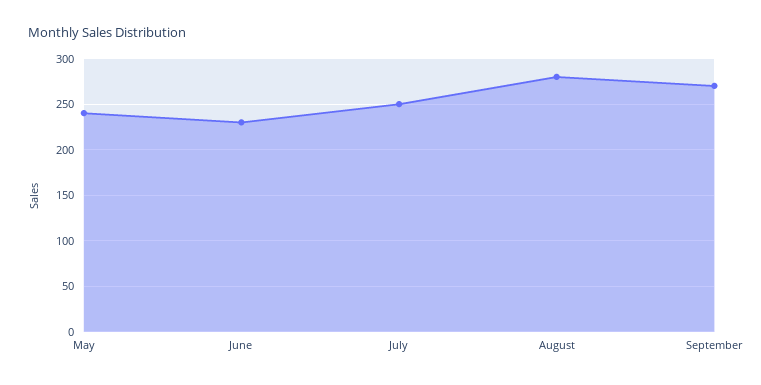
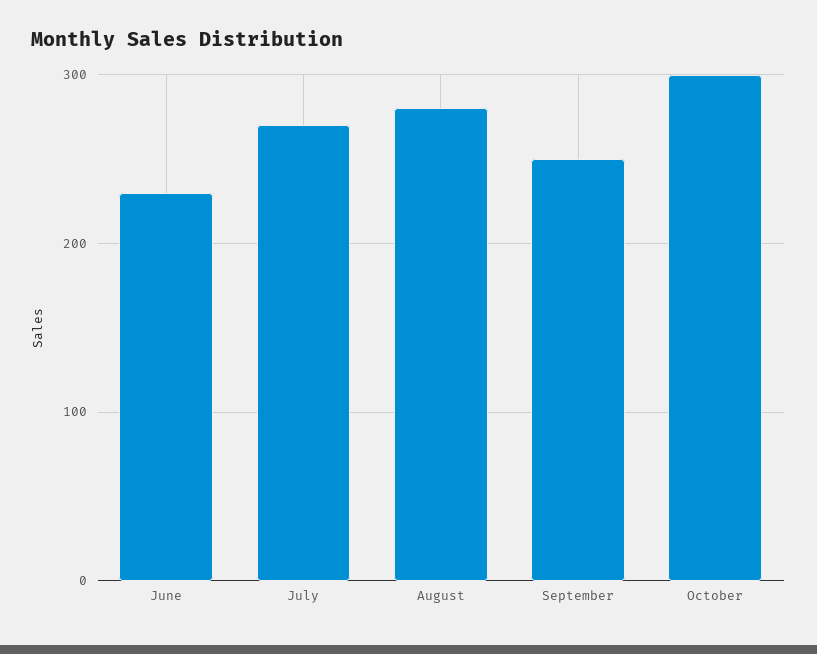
May: 240 -> none
July: 250 -> 270
September: 270 -> 250
October: none -> 300

